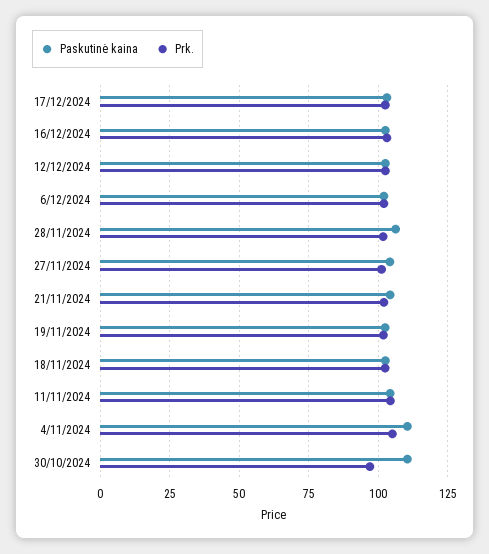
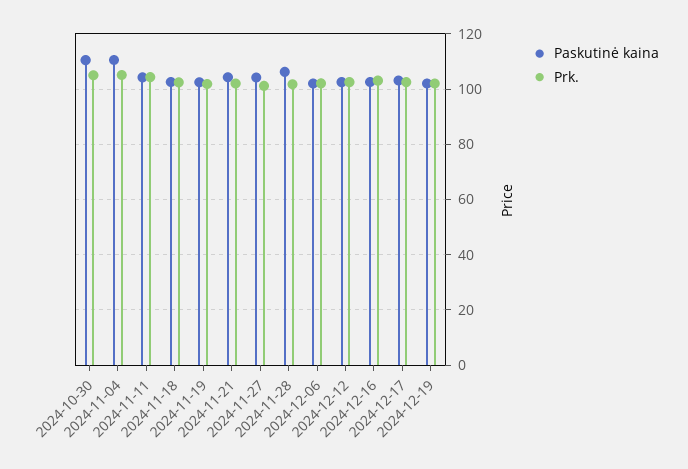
Prk., 30/10/2024: 97.5 -> 105
Paskutinė kaina, 2024-12-19: none -> 102.5
Prk., 2024-12-19: none -> 102.5

